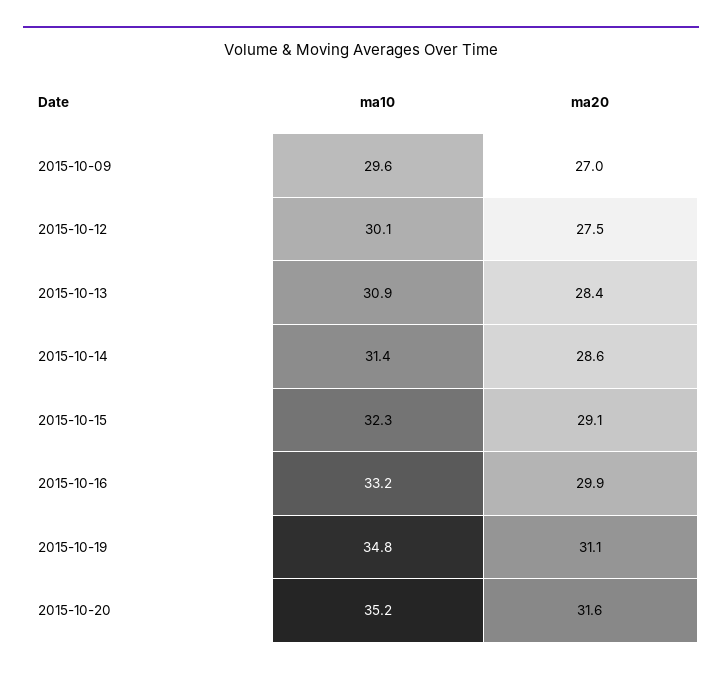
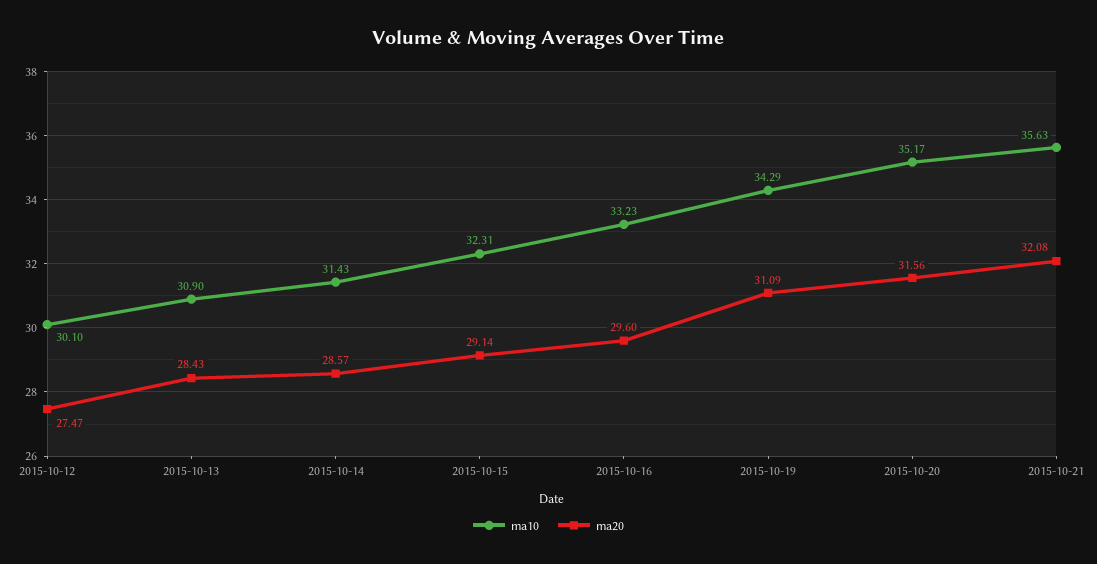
ma10, 2015-10-09: 29.6 -> none
ma20, 2015-10-09: 27 -> none
ma20, 2015-10-16: 29.9 -> 29.6
ma10, 2015-10-19: 34.8 -> 34.29
ma10, 2015-10-21: none -> 35.63
ma20, 2015-10-21: none -> 32.08

